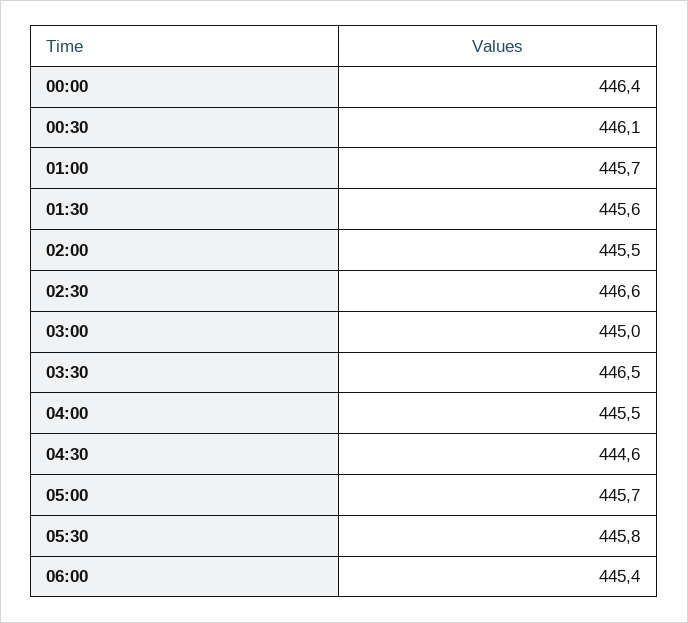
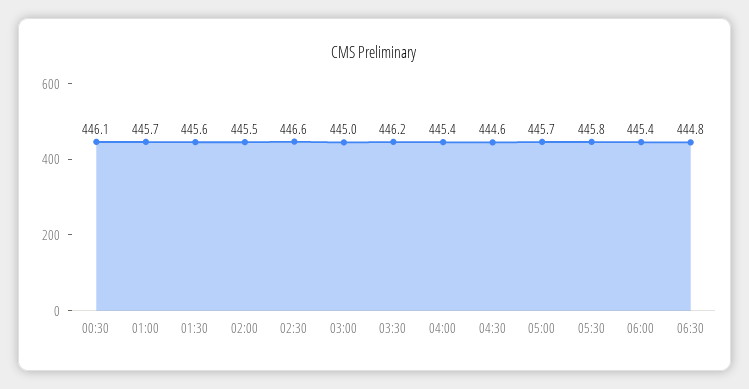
00:00: 446.4 -> none
03:30: 446.5 -> 446.2
04:00: 445.5 -> 445.4
06:30: none -> 444.8

